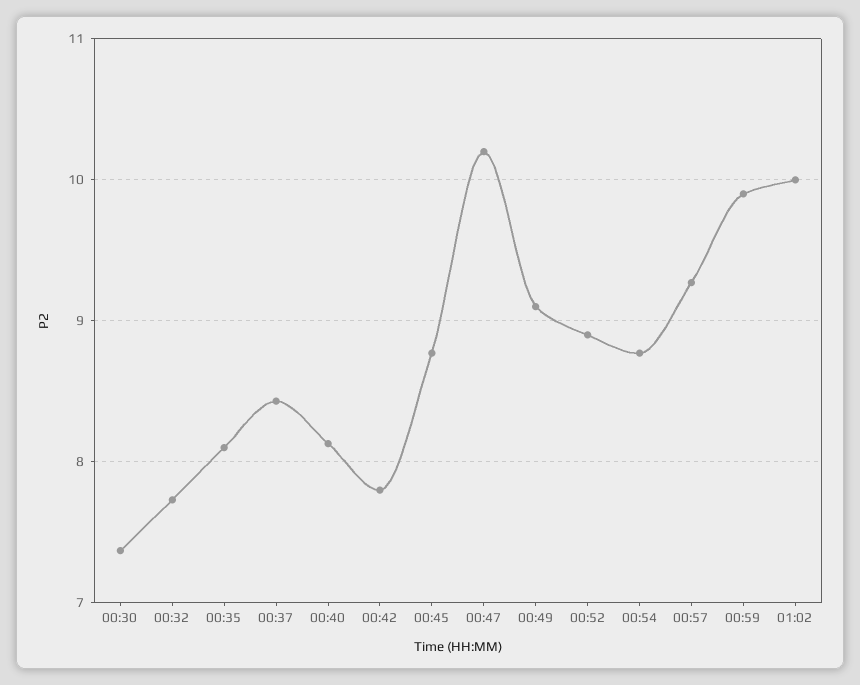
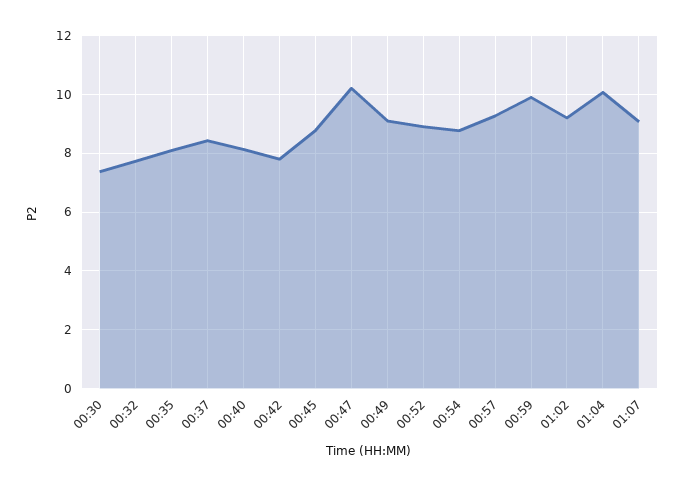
01:02: 10 -> 9.25
01:04: none -> 10
01:07: none -> 9

